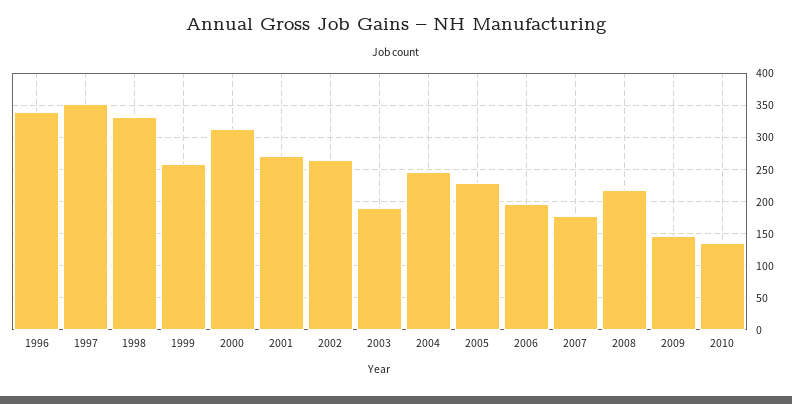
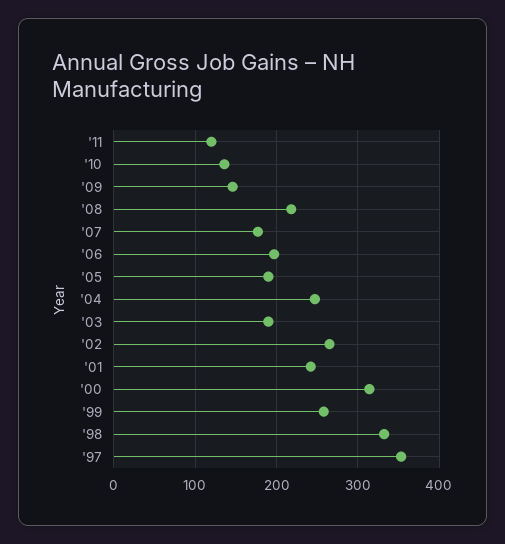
1996: 340 -> none
2001: 270 -> 240
2005: 230 -> 190
'11: none -> 120

